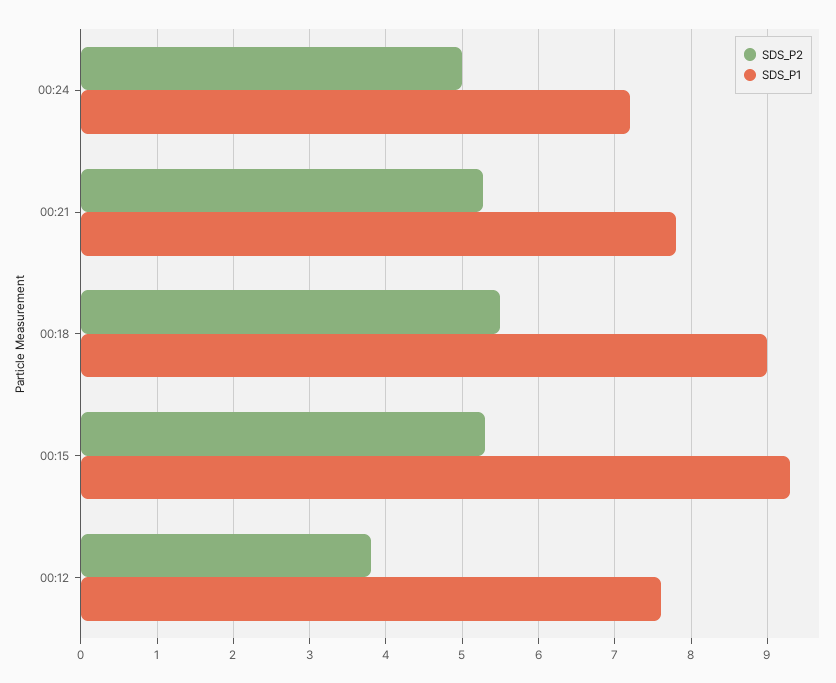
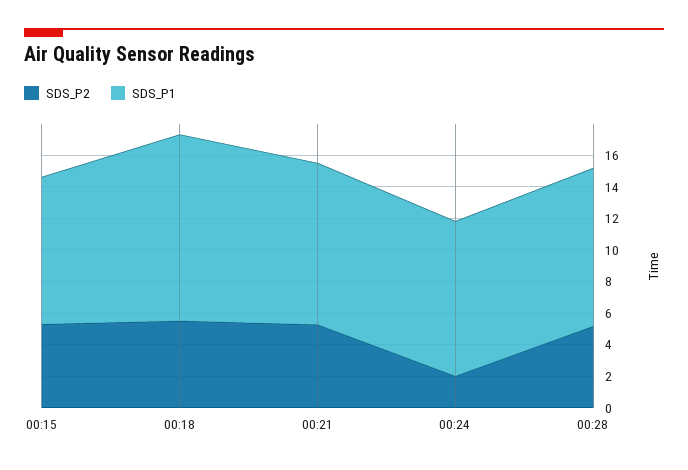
SDS_P2, 00:24: 5 -> 2
SDS_P1, 00:24: 7.2 -> 10
SDS_P1, 00:21: 7.8 -> 10
SDS_P1, 00:18: 9 -> 12
SDS_P2, 00:12: 3.8 -> none
SDS_P1, 00:12: 7.6 -> none
SDS_P2, 00:28: none -> 5
SDS_P1, 00:28: none -> 10

